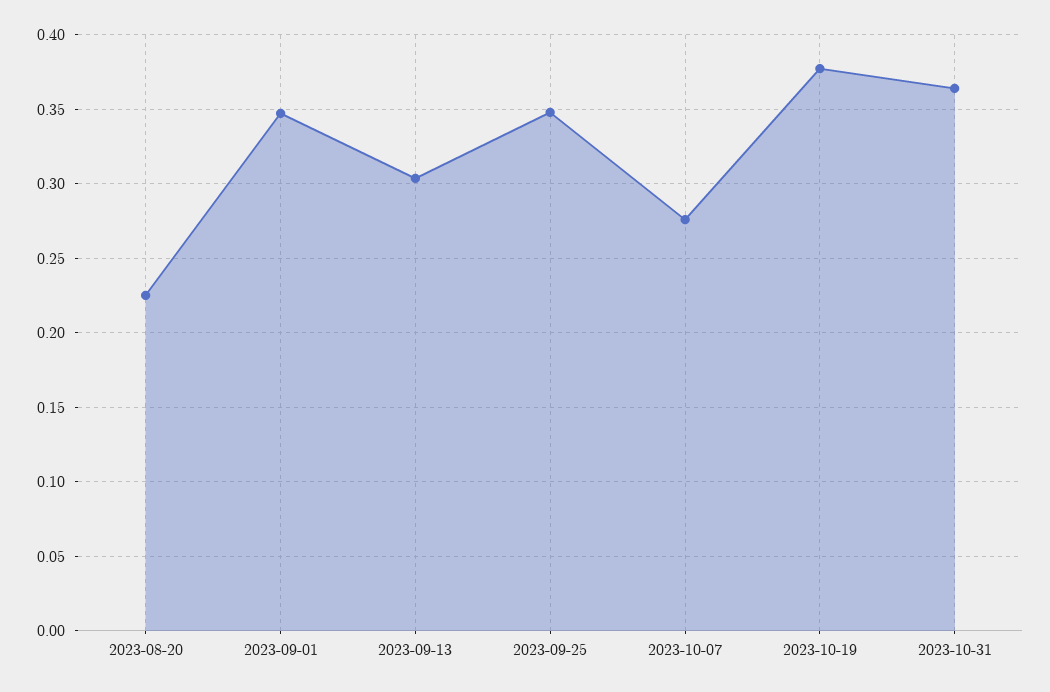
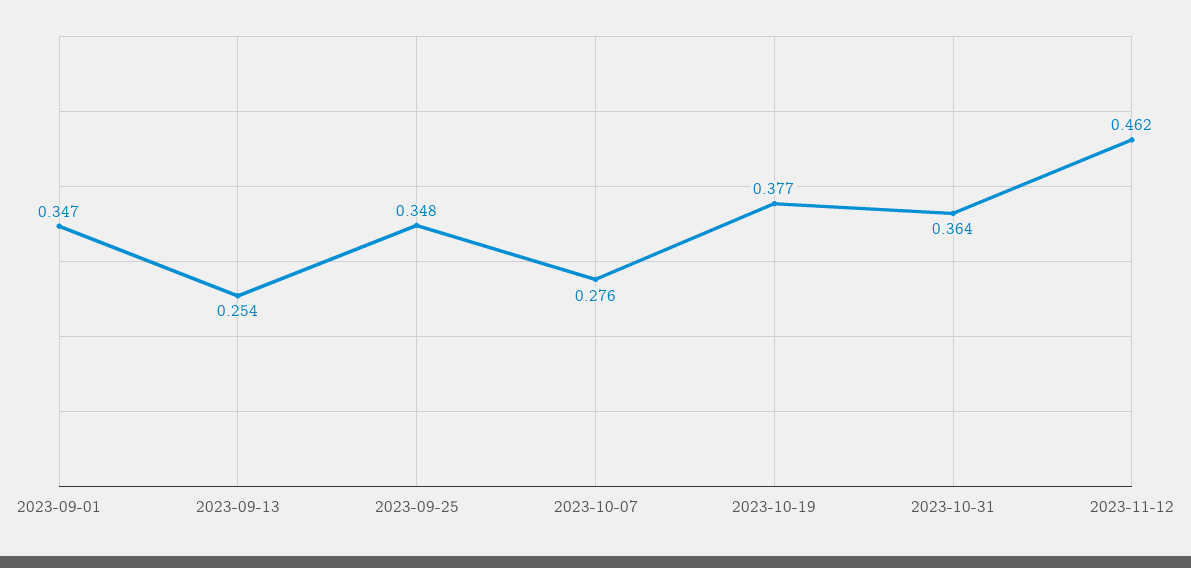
2023-08-20: 0.225 -> none
2023-09-13: 0.305 -> 0.254
2023-11-12: none -> 0.462

